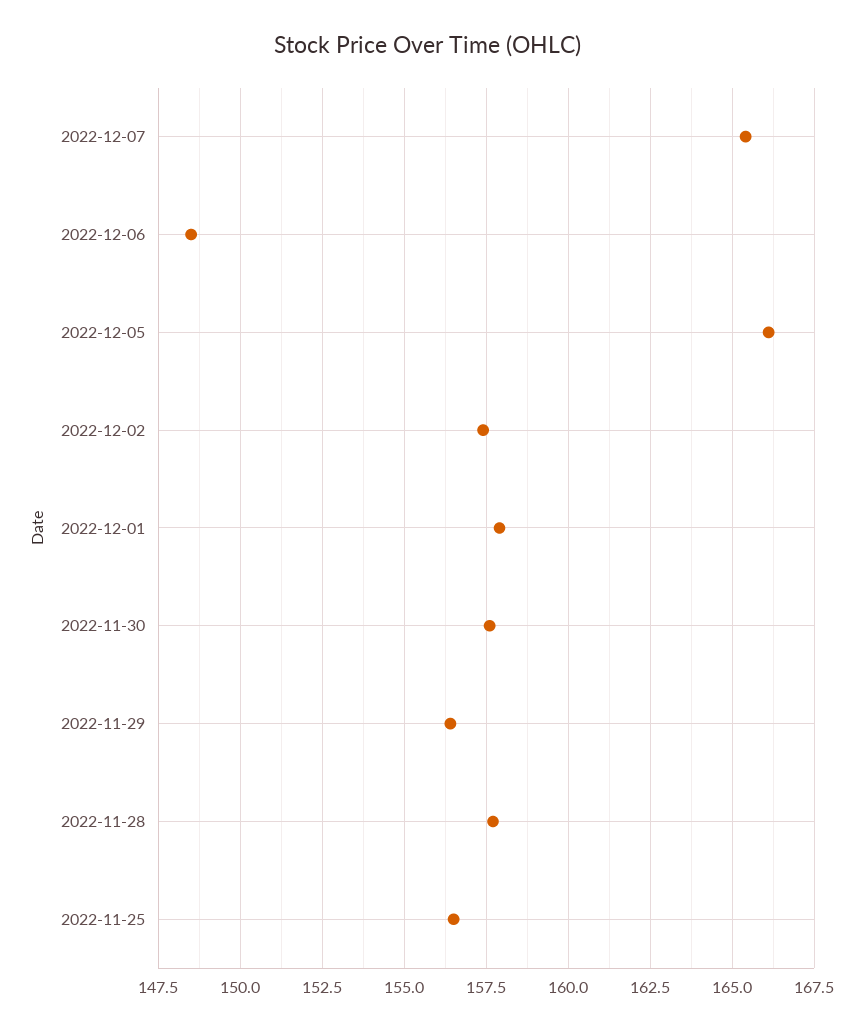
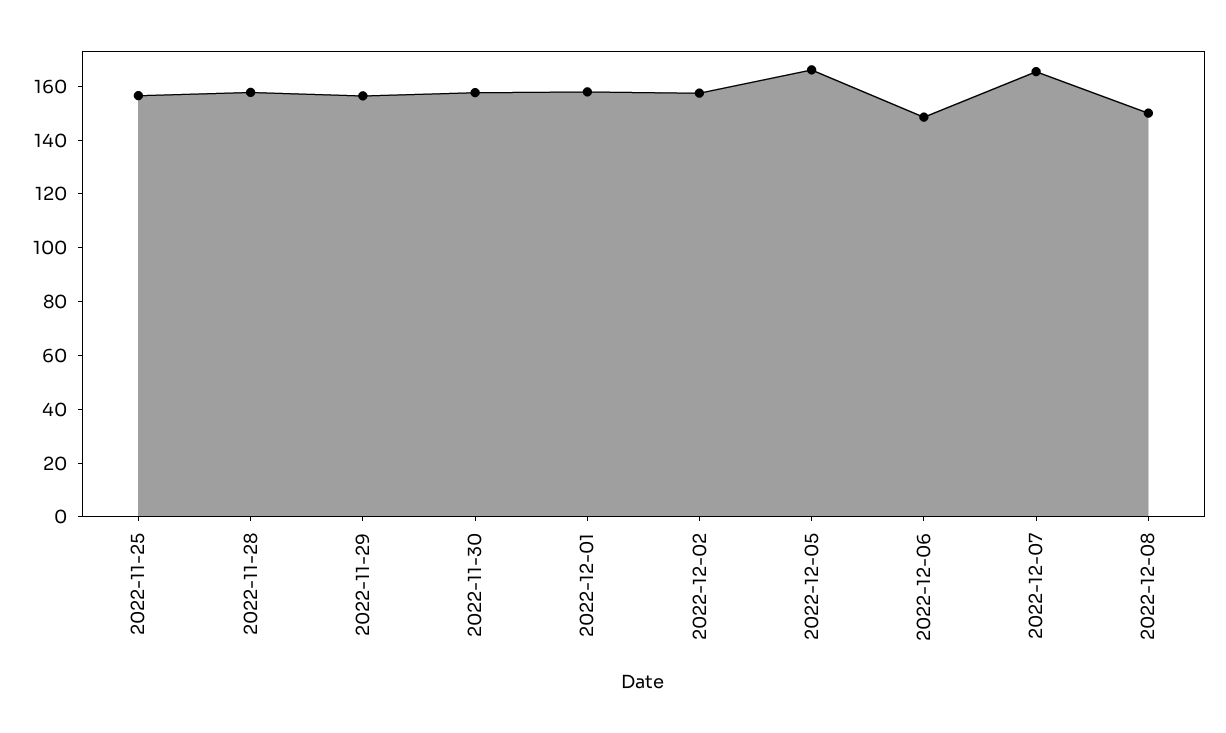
2022-12-08: none -> 150

